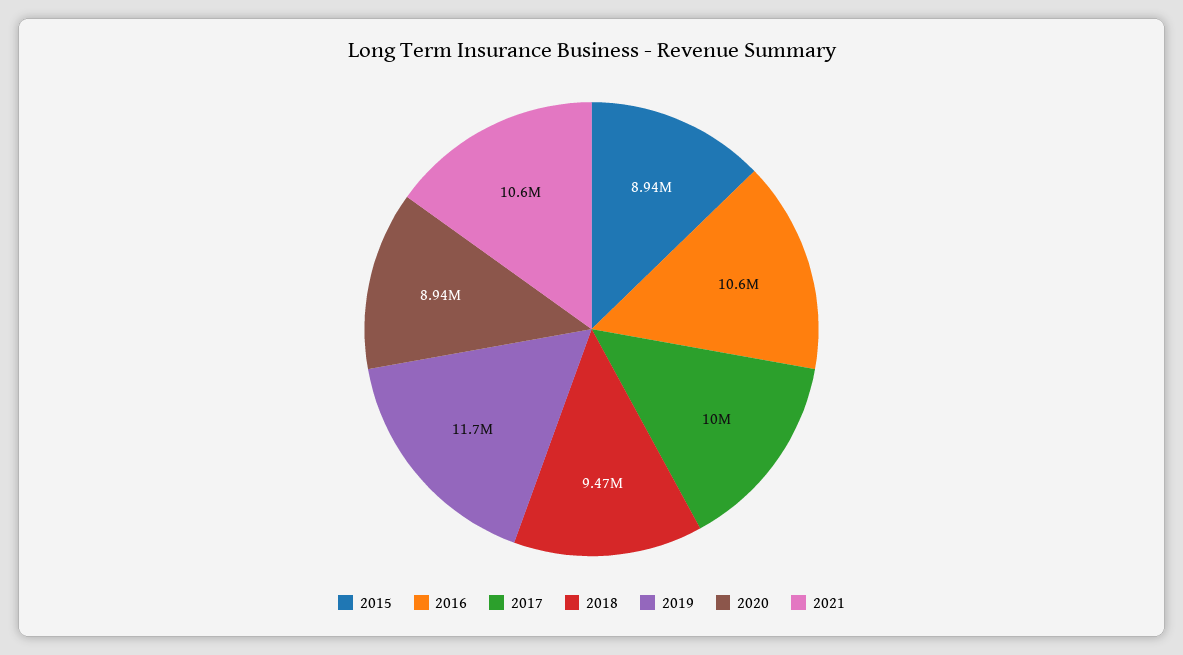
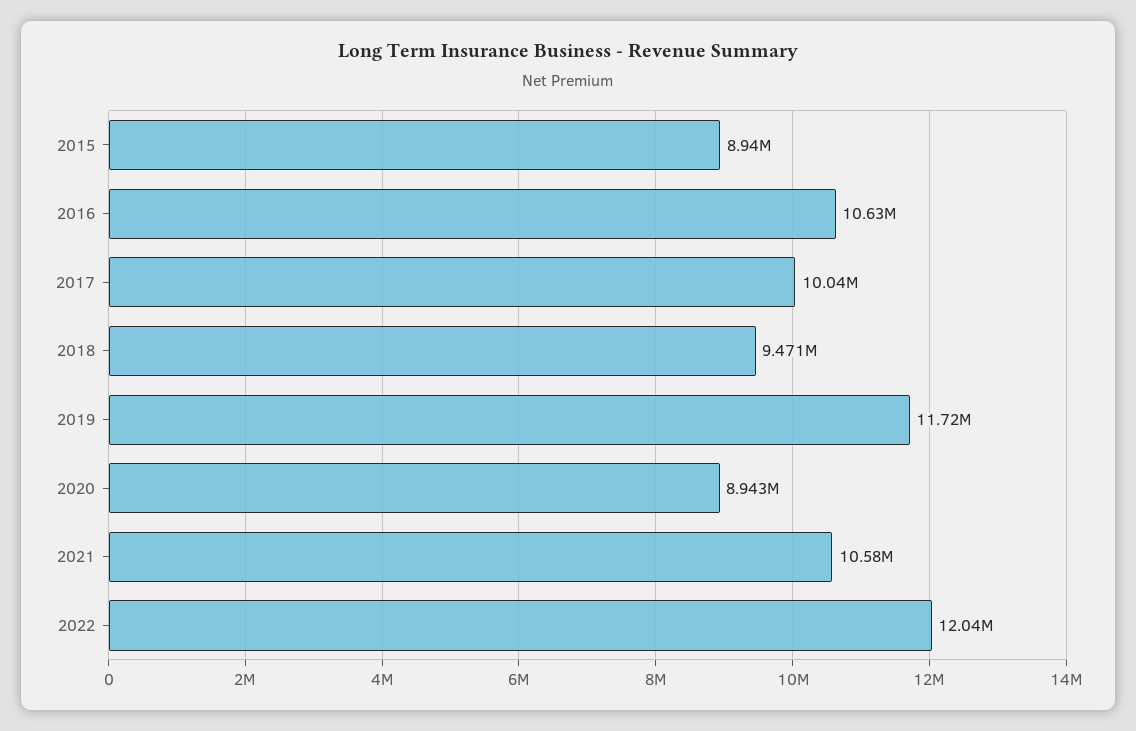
2022: none -> 12040000

